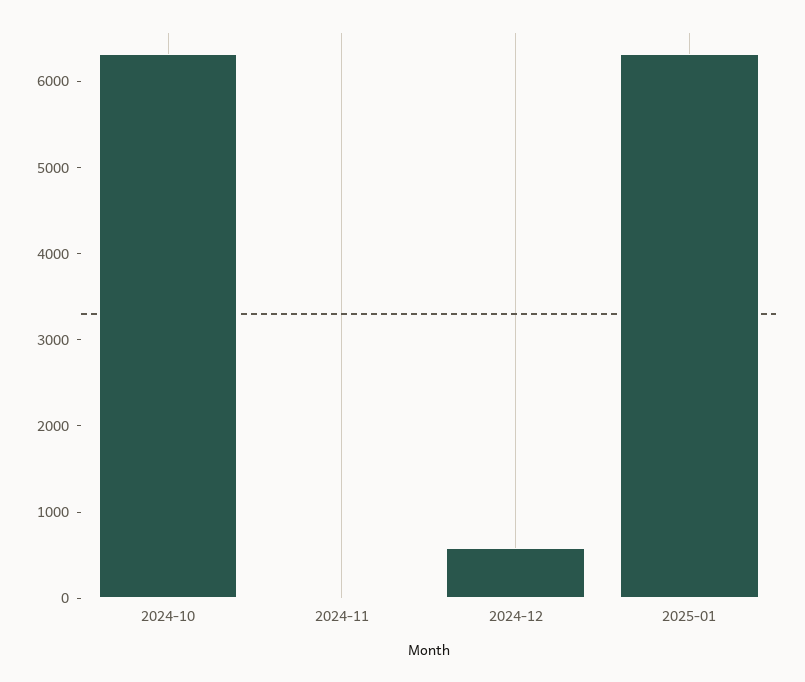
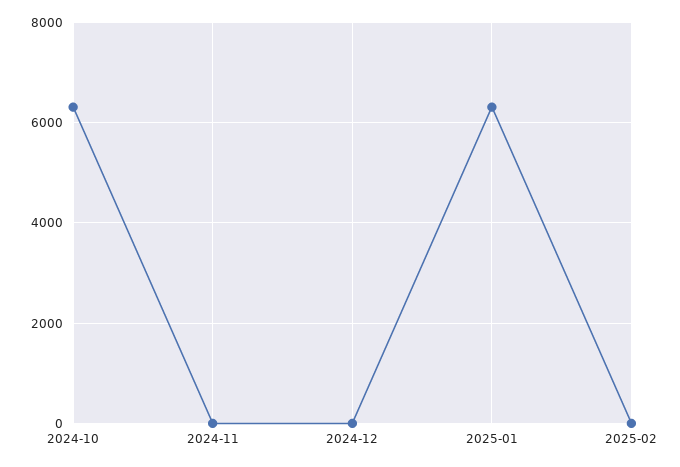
2024-12: 600 -> 0
2025-02: none -> 0

